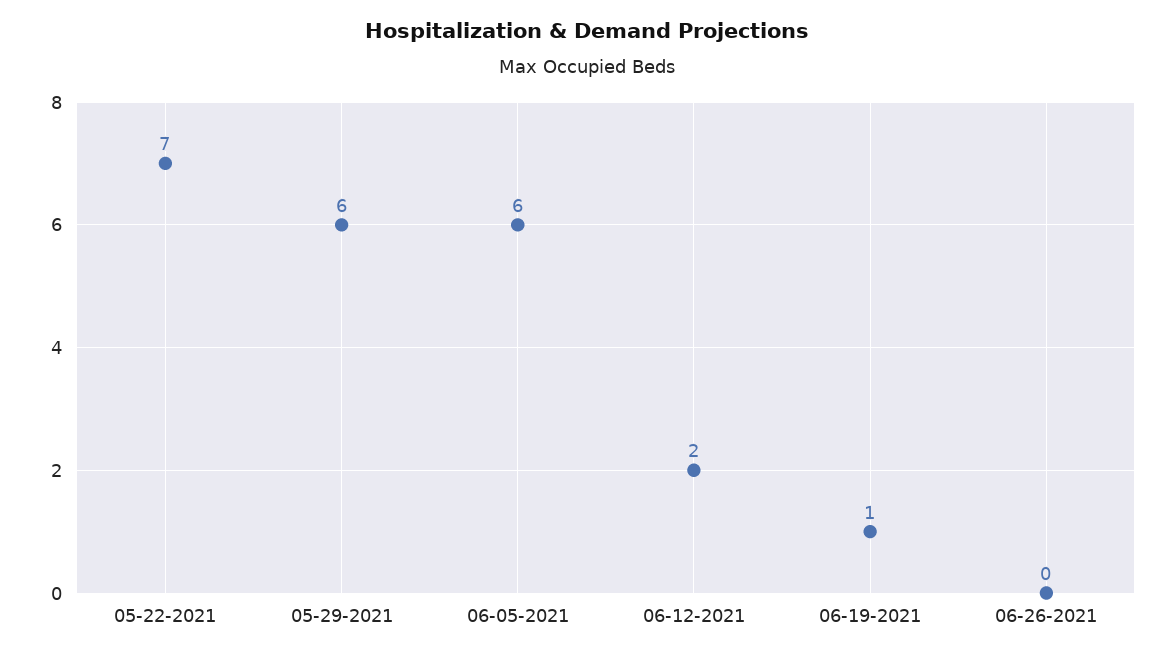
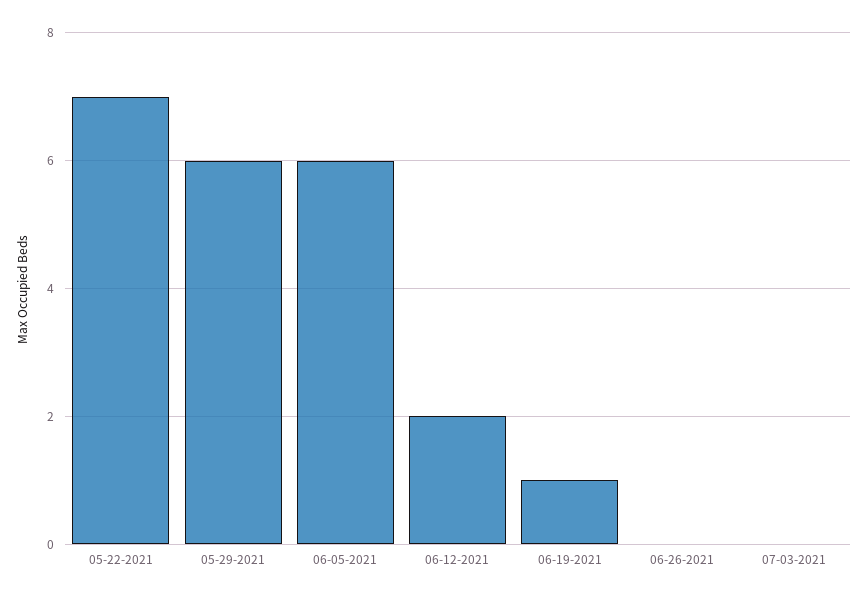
07-03-2021: none -> 0

